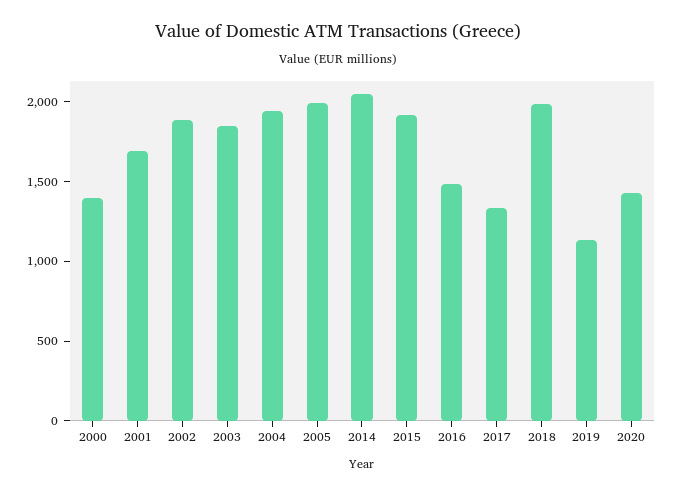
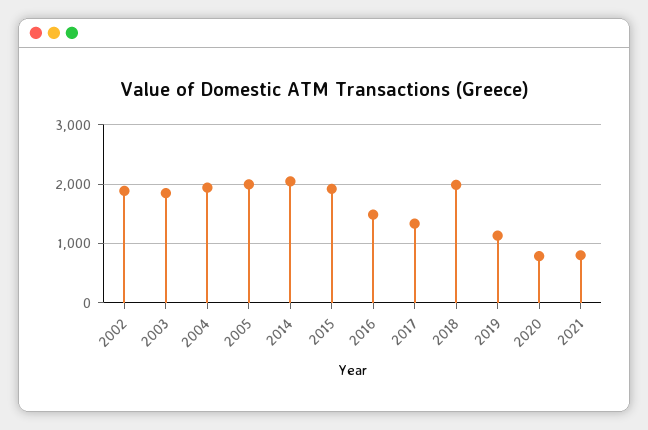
2000: 1400 -> none
2001: 1700 -> none
2020: 1400 -> 800
2021: none -> 800

